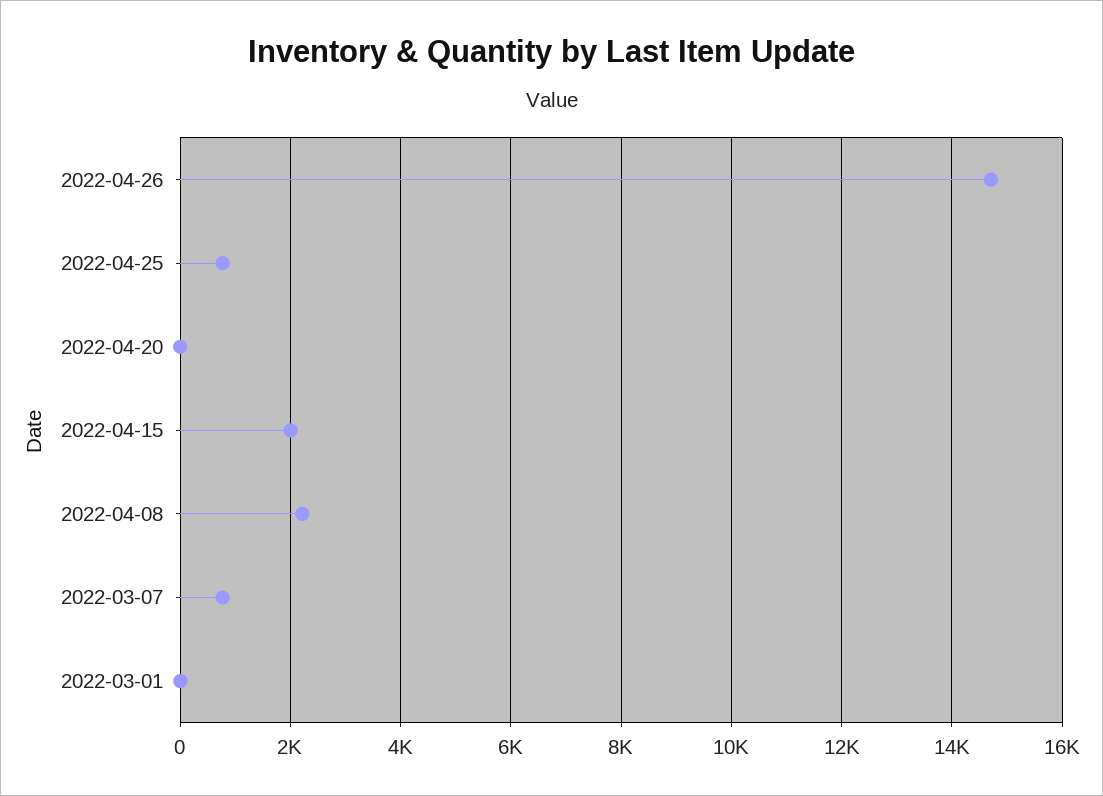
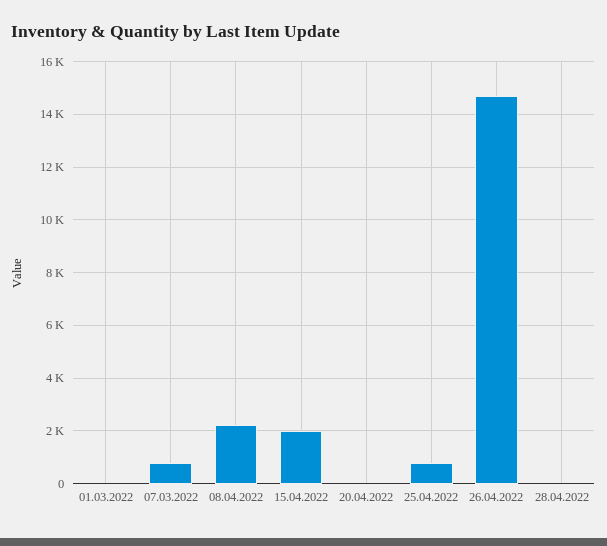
28.04.2022: none -> 0

